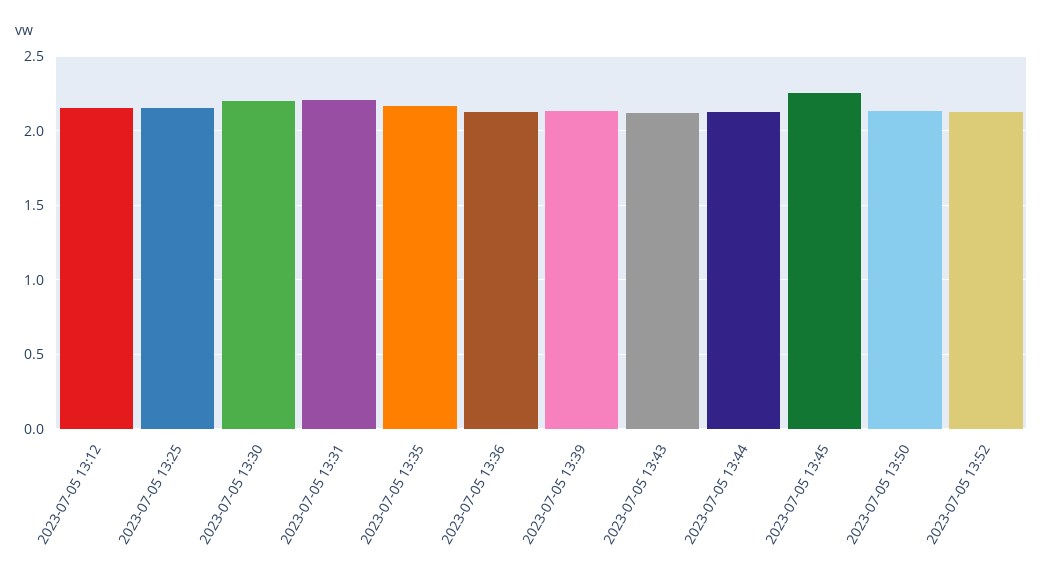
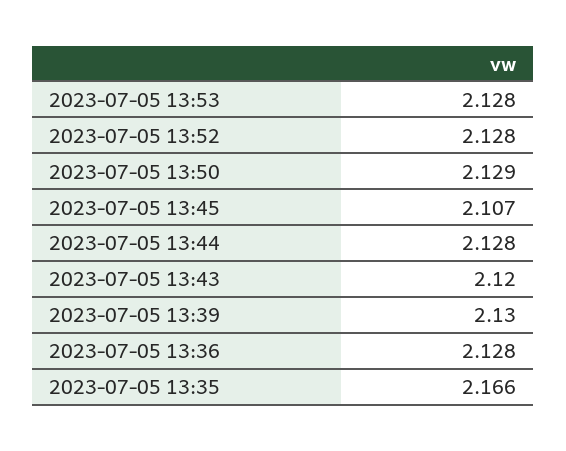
2023-07-05 13:12: 2.15 -> none
2023-07-05 13:25: 2.15 -> none
2023-07-05 13:30: 2.2 -> none
2023-07-05 13:31: 2.2 -> none
2023-07-05 13:45: 2.25 -> 2.107
2023-07-05 13:53: none -> 2.128

